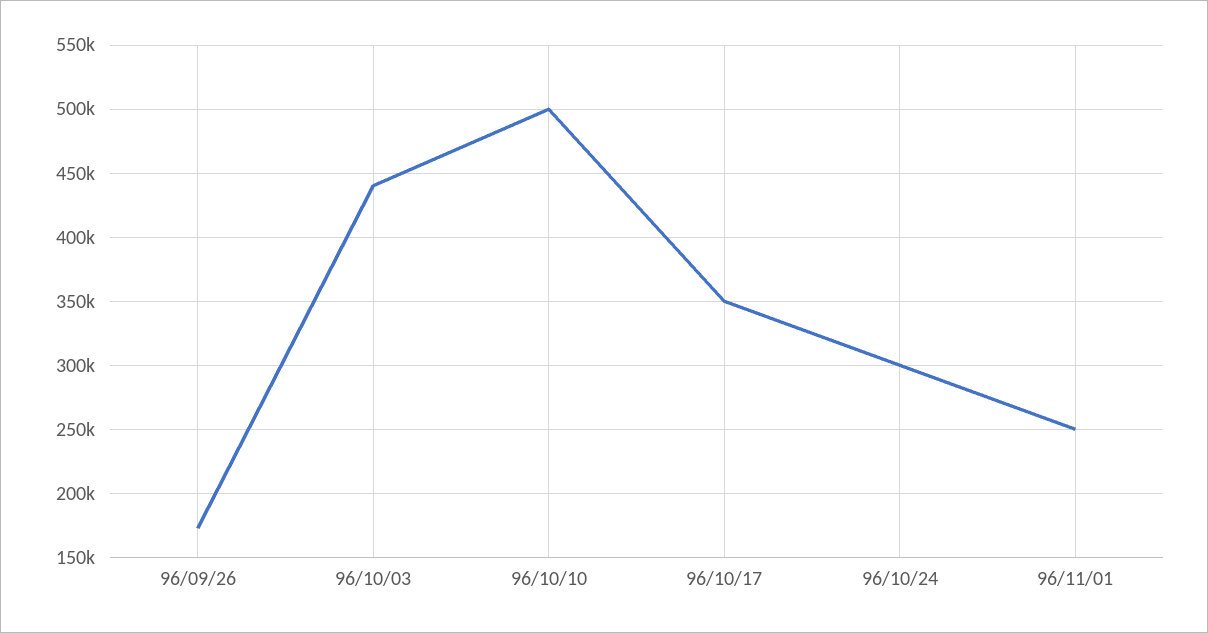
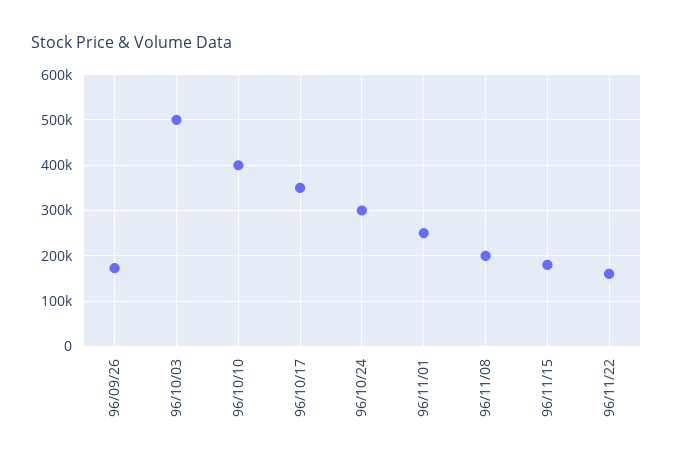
96/10/03: 440000 -> 500000
96/10/10: 500000 -> 400000
96/11/08: none -> 200000
96/11/15: none -> 180000
96/11/22: none -> 160000

